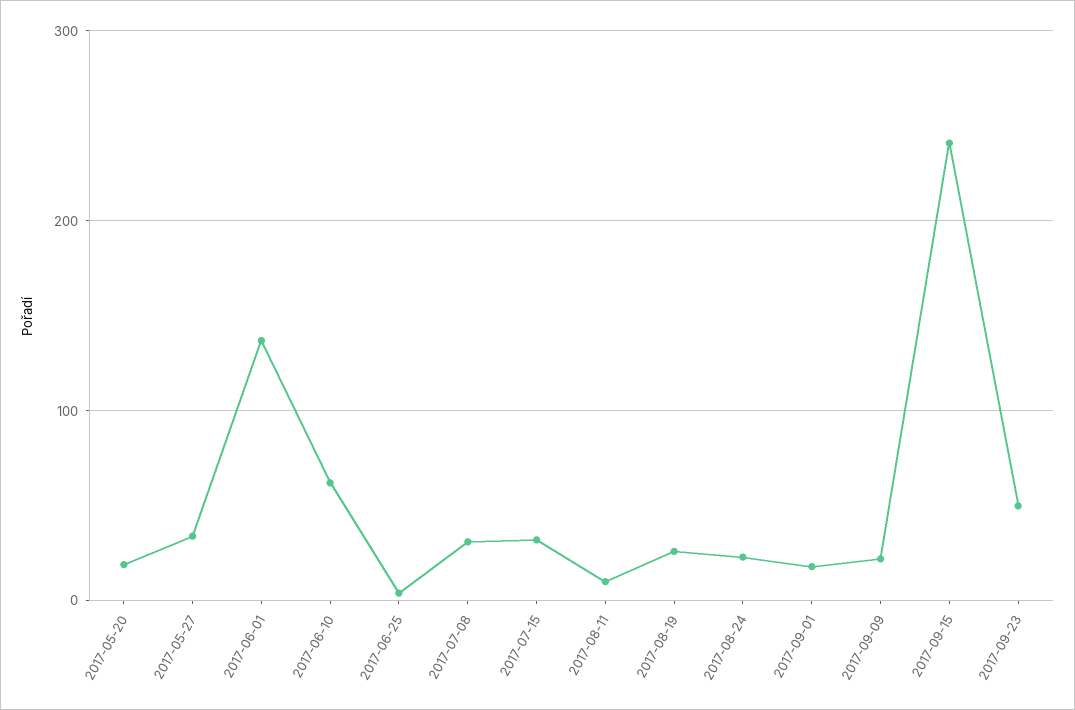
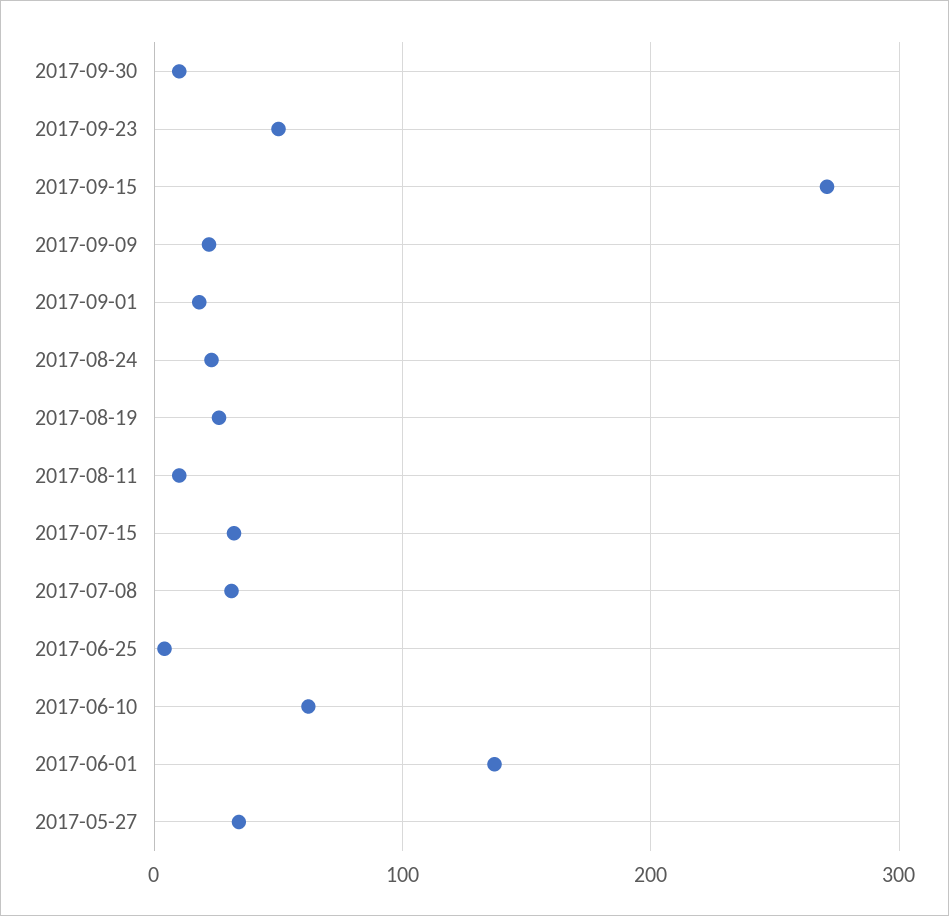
2017-05-20: 20 -> none
2017-09-15: 240 -> 270
2017-09-30: none -> 10

